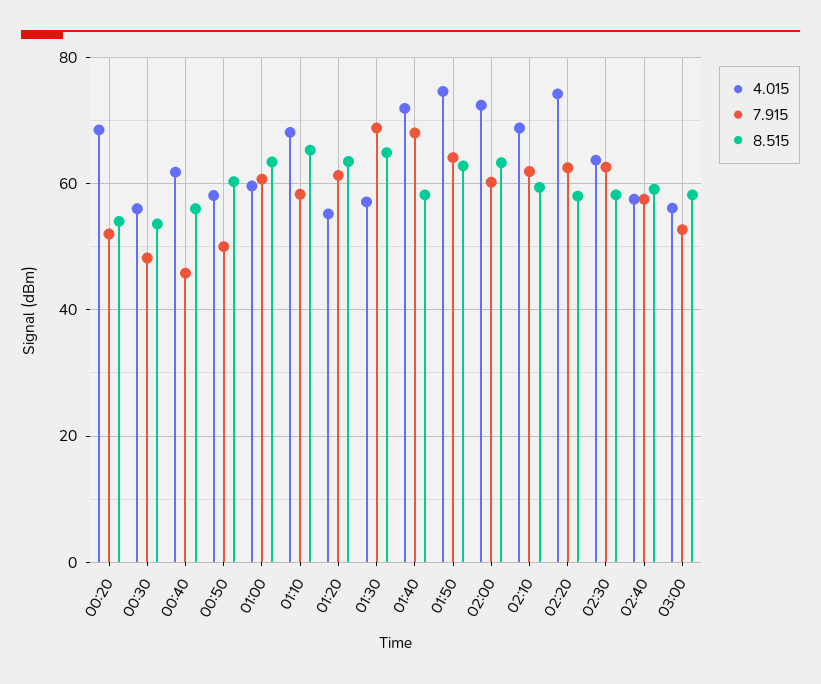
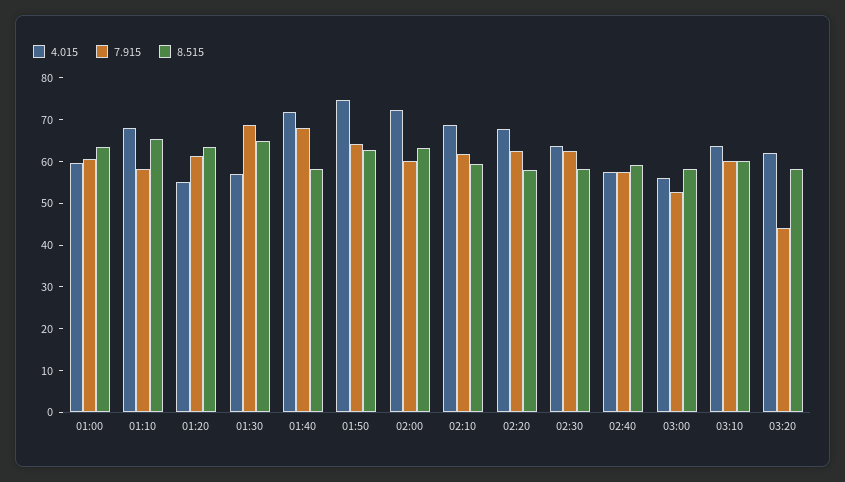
4.015, 00:20: 68 -> none
7.915, 00:20: 52 -> none
8.515, 00:20: 54 -> none
4.015, 00:30: 56 -> none
7.915, 00:30: 48 -> none
8.515, 00:30: 54 -> none
4.015, 00:40: 62 -> none
7.915, 00:40: 46 -> none
8.515, 00:40: 56 -> none
4.015, 00:50: 58 -> none
7.915, 00:50: 50 -> none
8.515, 00:50: 60 -> none
4.015, 02:20: 74 -> 68
4.015, 03:10: none -> 64
7.915, 03:10: none -> 60
8.515, 03:10: none -> 60
4.015, 03:20: none -> 62
7.915, 03:20: none -> 44
8.515, 03:20: none -> 58

